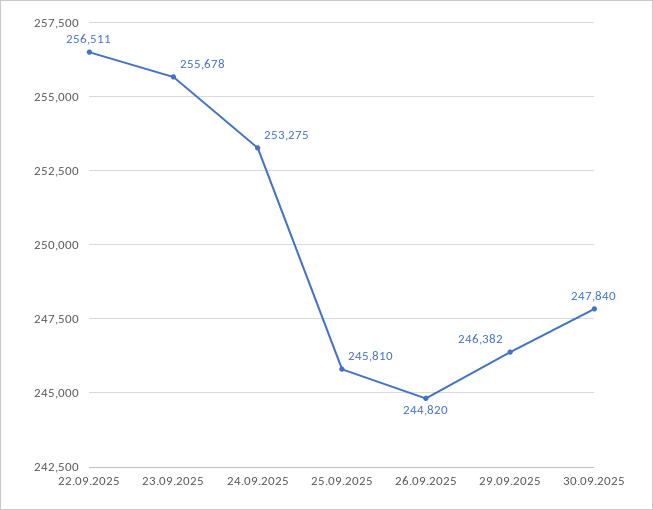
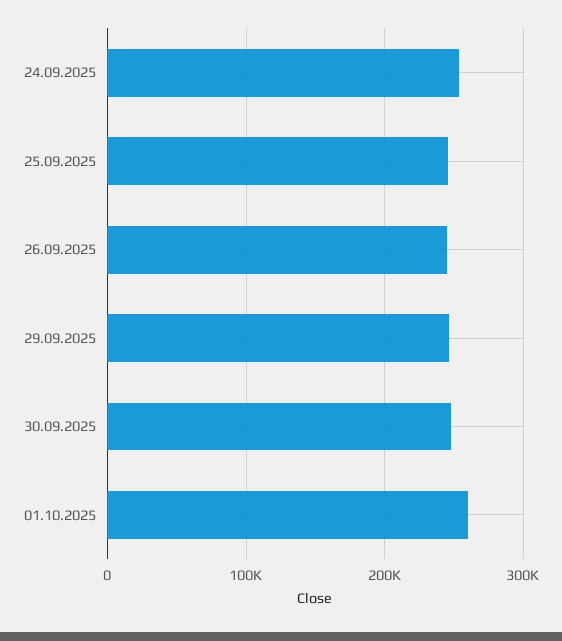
22.09.2025: 256511 -> none
23.09.2025: 255678 -> none
01.10.2025: none -> 260000

